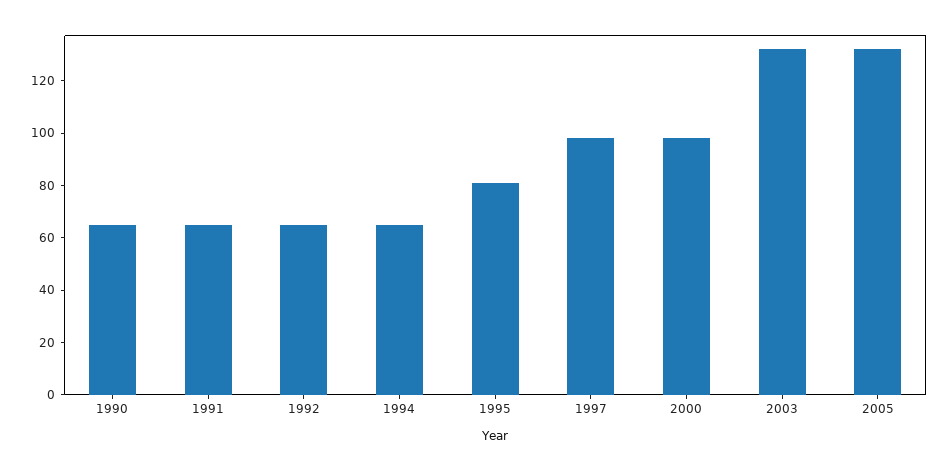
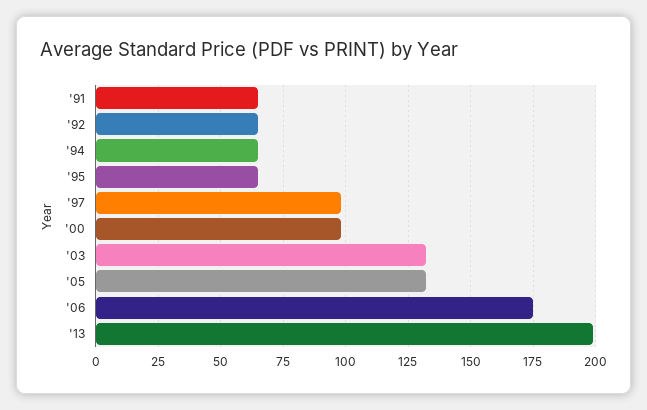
1990: 65 -> none
1995: 80 -> 65
'06: none -> 175
'13: none -> 200

